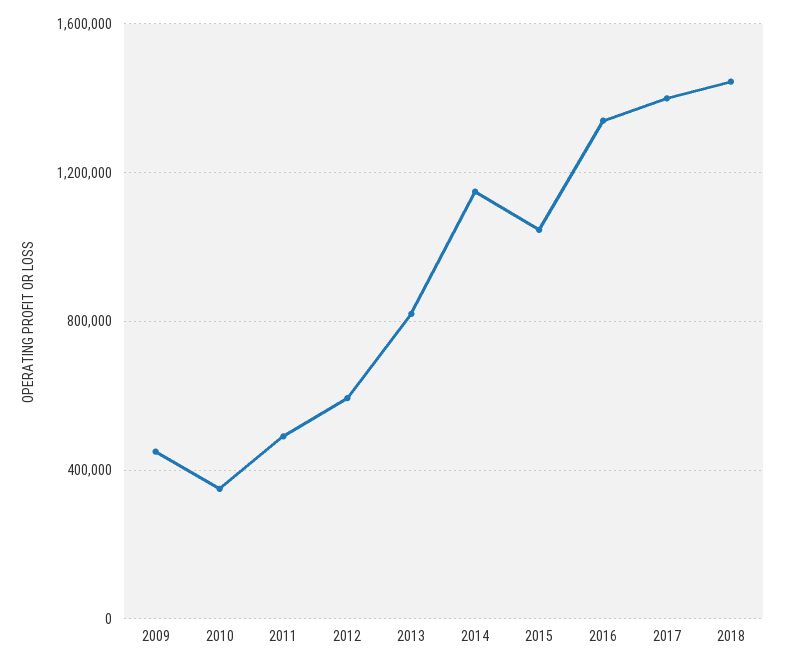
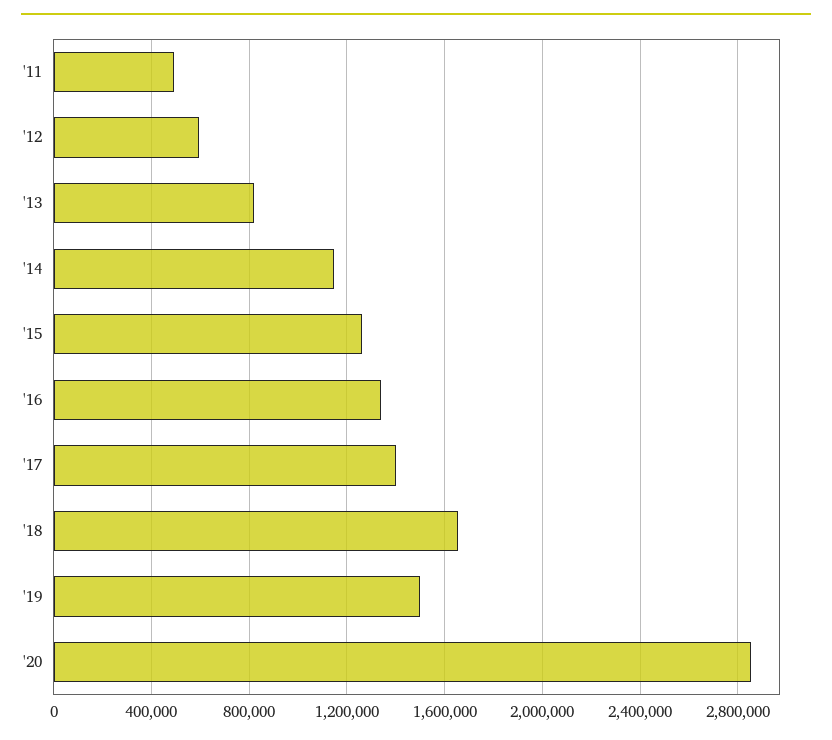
2009: 450000 -> none
2010: 350000 -> none
2015: 1050000 -> 1250000
2018: 1450000 -> 1650000
'19: none -> 1500000
'20: none -> 2850000

